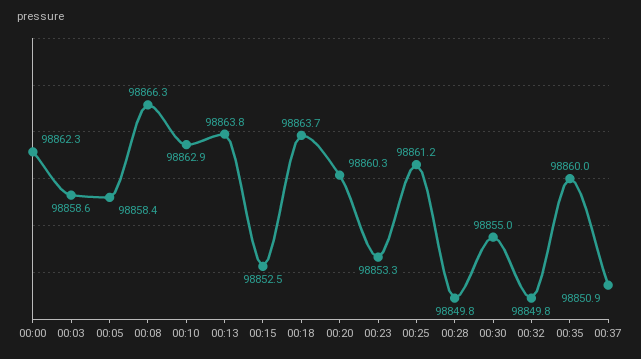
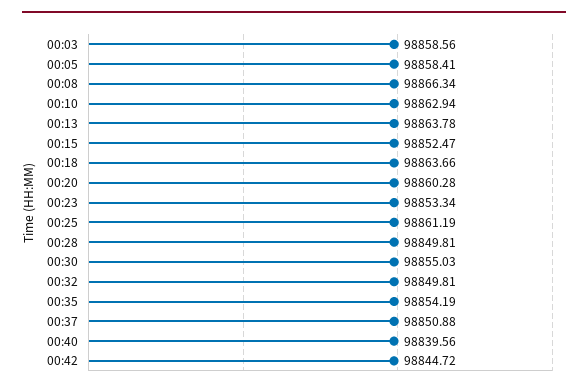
00:00: 98862.3 -> none
00:35: 98860 -> 98854.19
00:40: none -> 98839.56
00:42: none -> 98844.72

